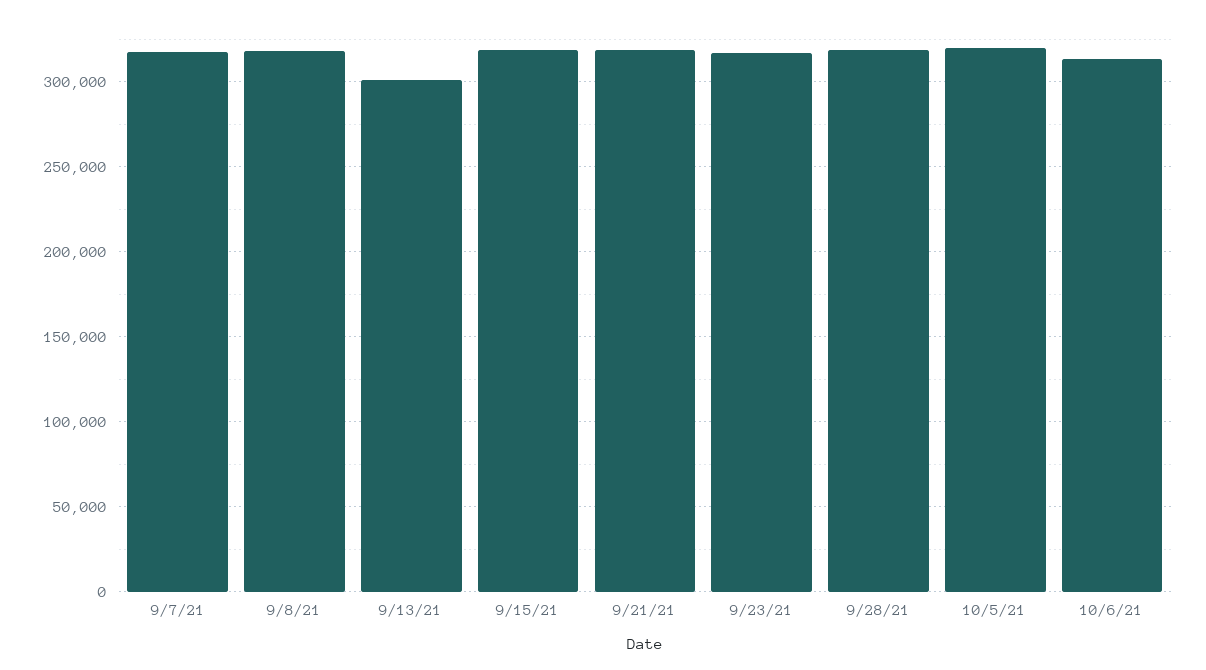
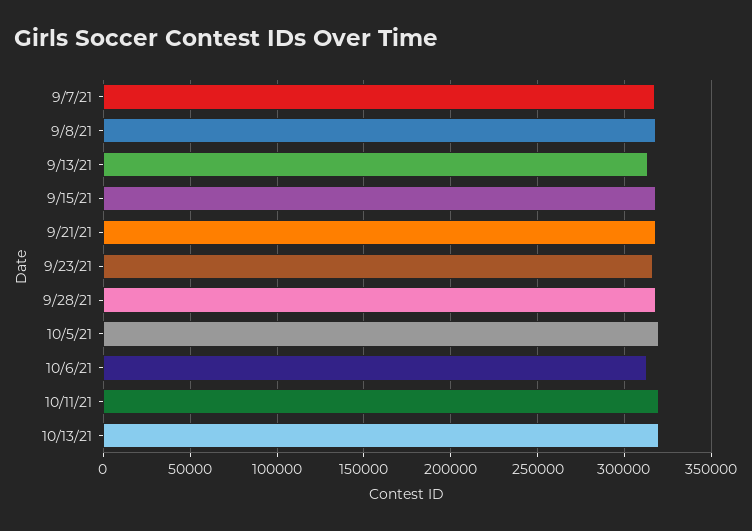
9/13/21: 300000 -> 315000
10/11/21: none -> 320000
10/13/21: none -> 320000

